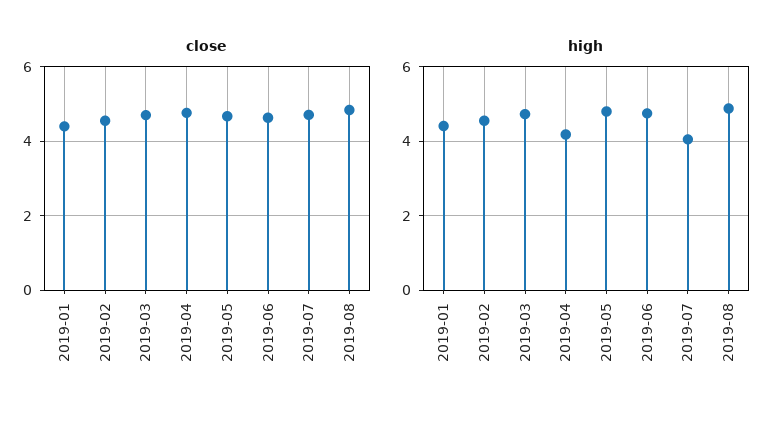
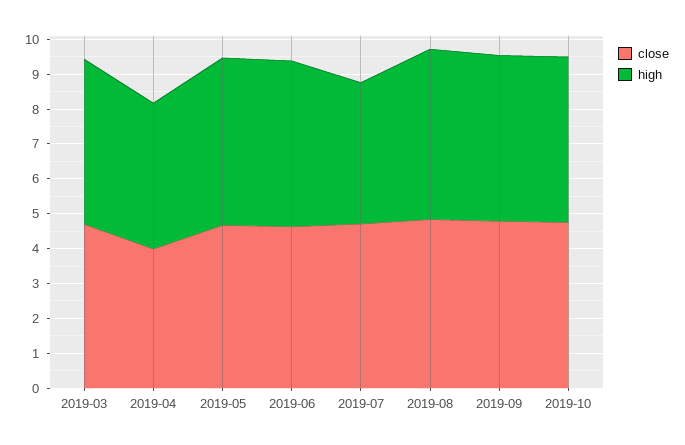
close, 2019-01: 4.4 -> none
close, 2019-02: 4.6 -> none
close, 2019-04: 4.8 -> 4
high, 2019-01: 4.4 -> none
high, 2019-02: 4.6 -> none
close, 2019-09: none -> 4.75
high, 2019-09: none -> 4.75
close, 2019-10: none -> 4.75
high, 2019-10: none -> 4.75

